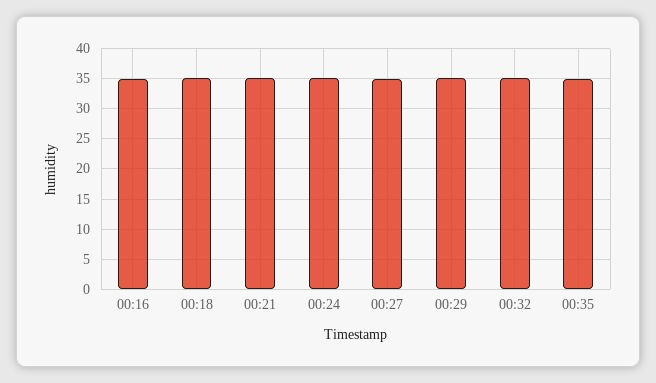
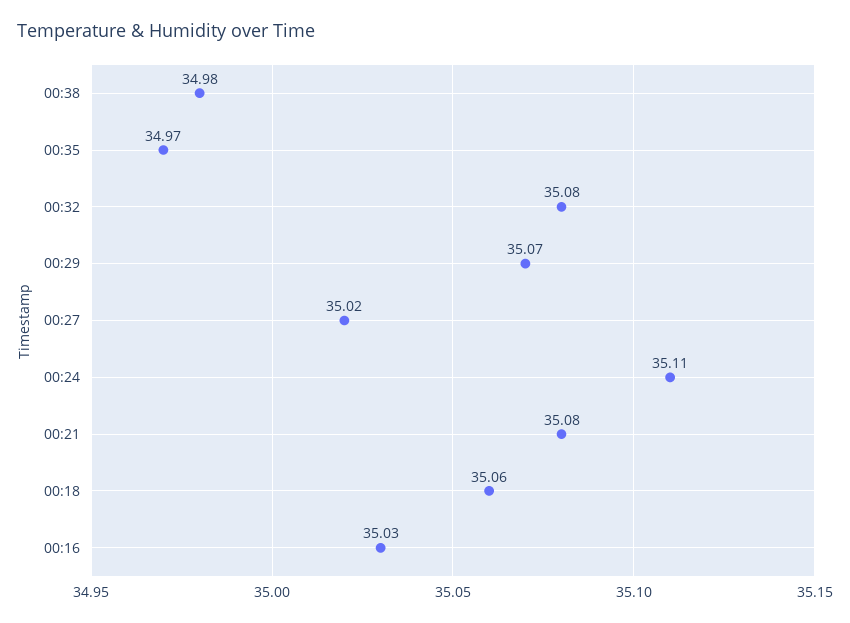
00:38: none -> 34.98

